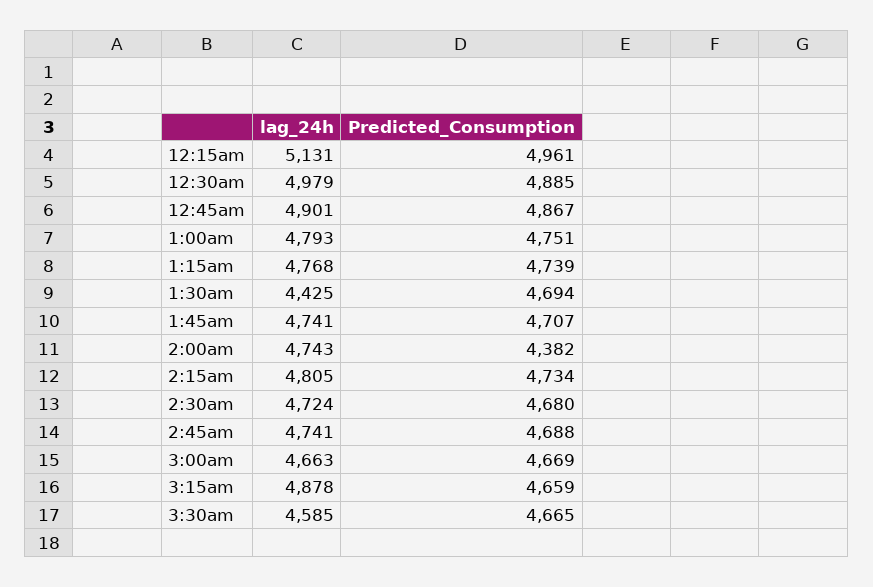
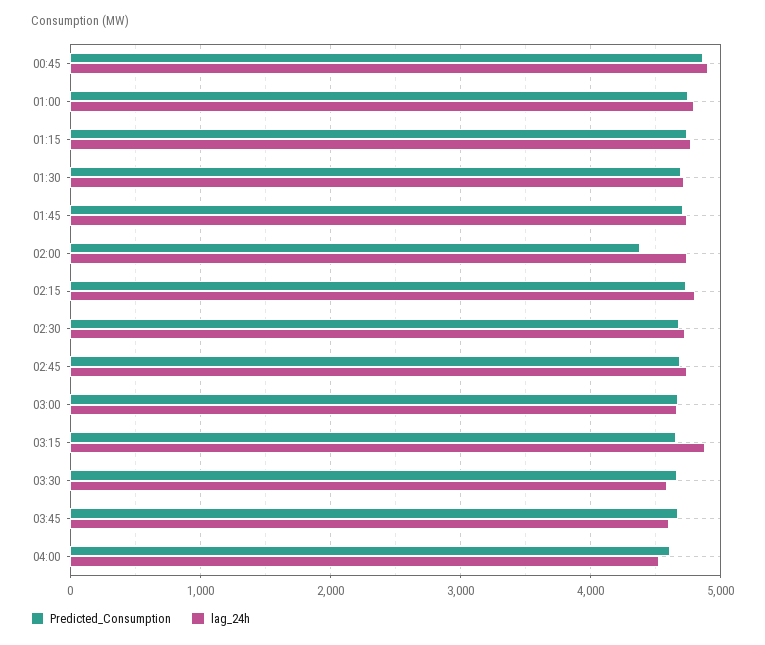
lag_24h, 12:15am: 5131 -> none
Predicted_Consumption, 12:15am: 4961 -> none
lag_24h, 12:30am: 4979 -> none
Predicted_Consumption, 12:30am: 4885 -> none
lag_24h, 1:30am: 4425 -> 4700
Predicted_Consumption, 03:45: none -> 4700
lag_24h, 03:45: none -> 4600
Predicted_Consumption, 04:00: none -> 4600
lag_24h, 04:00: none -> 4500

